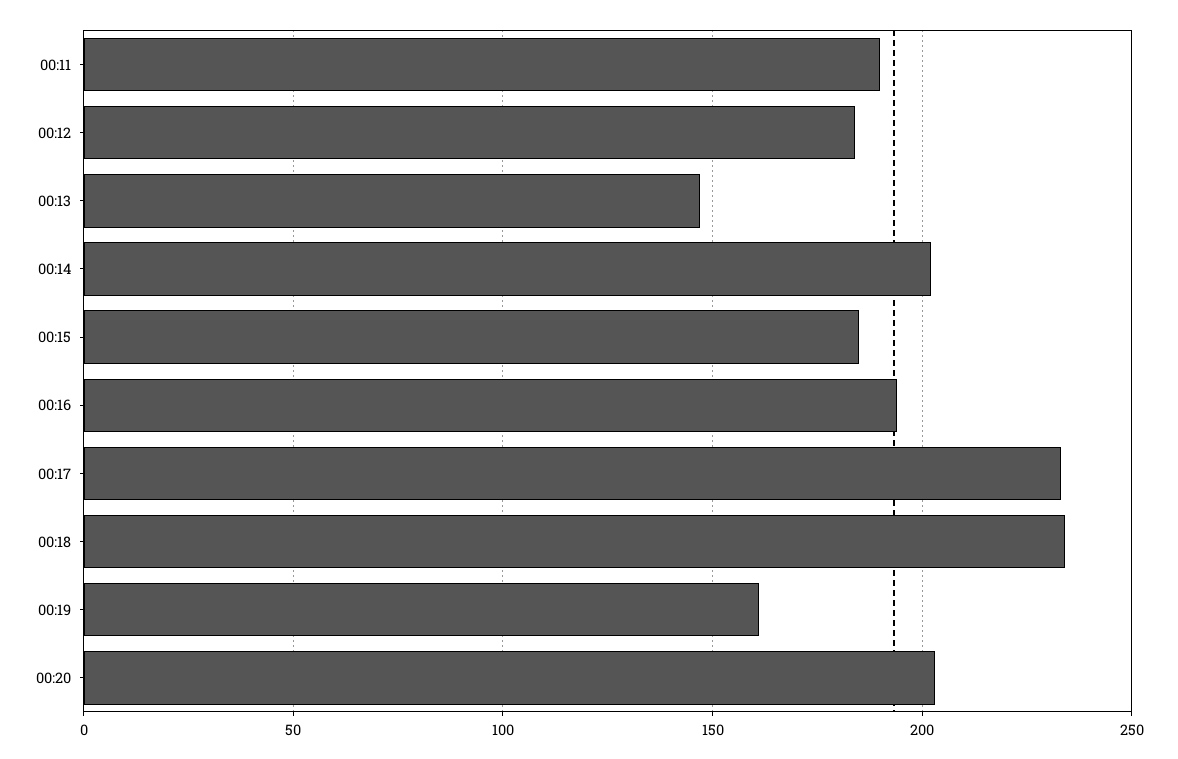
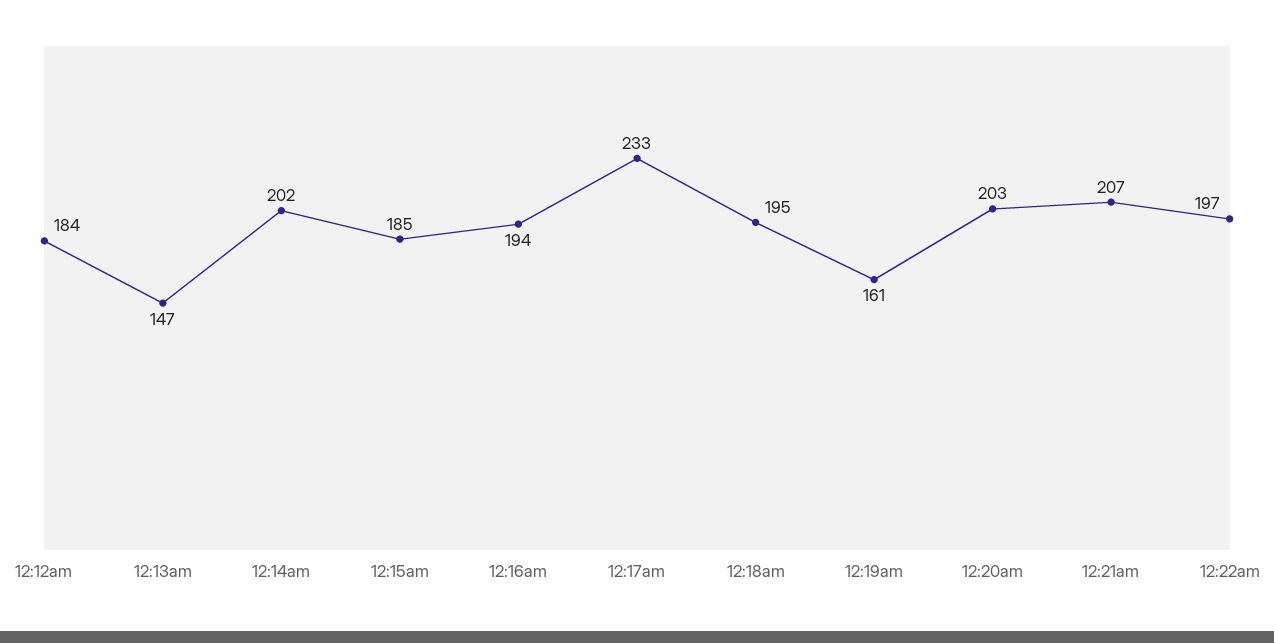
00:11: 190 -> none
00:18: 235 -> 195
12:21am: none -> 207
12:22am: none -> 197

